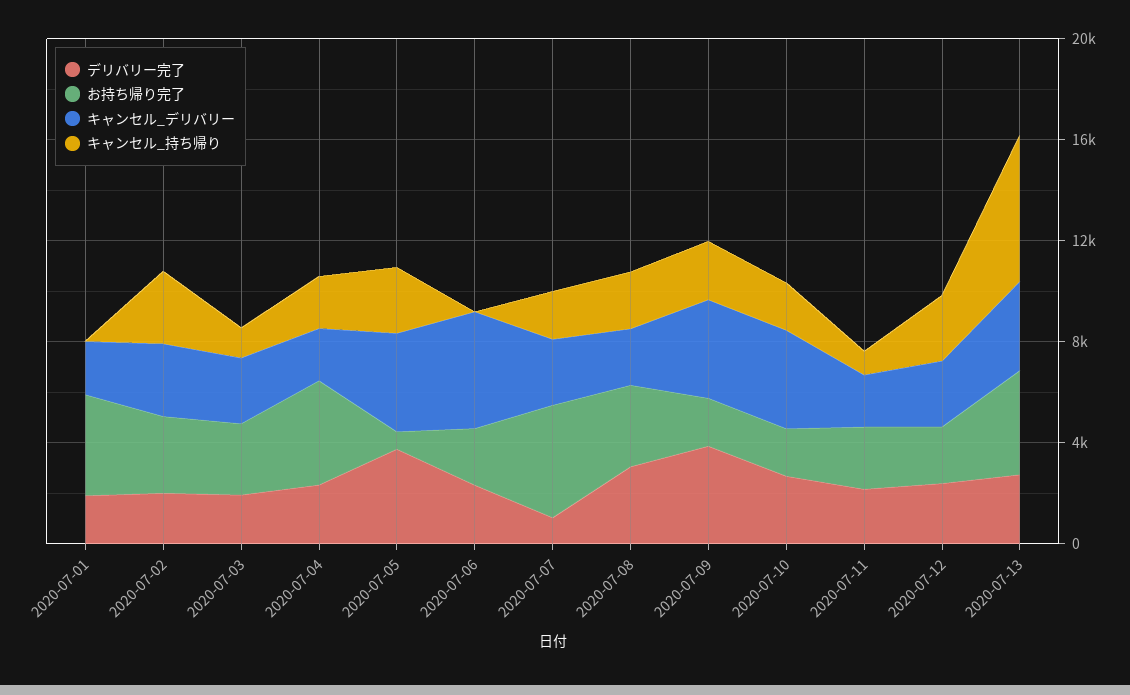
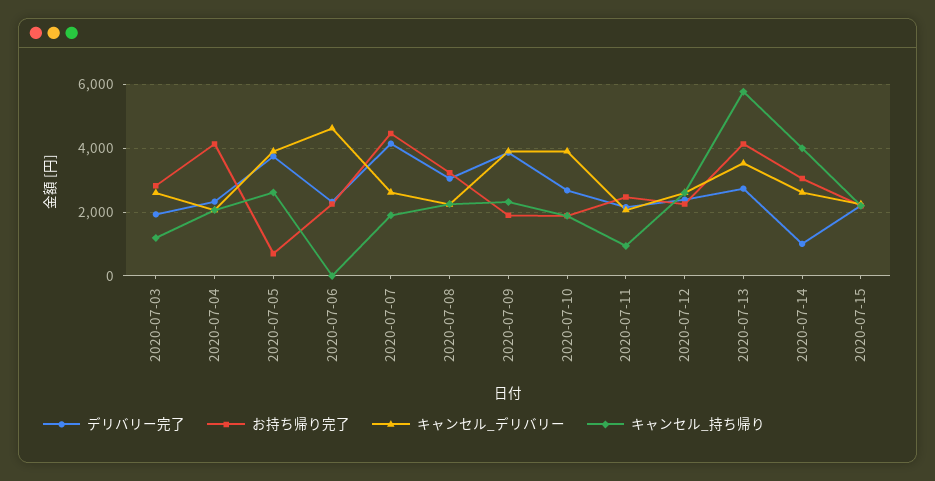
デリバリー完了, 2020-07-01: 2000 -> none
お持ち帰り完了, 2020-07-01: 4000 -> none
キャンセル_デリバリー, 2020-07-01: 2000 -> none
キャンセル_持ち帰り, 2020-07-01: 0 -> none
デリバリー完了, 2020-07-02: 2000 -> none
お持ち帰り完了, 2020-07-02: 3000 -> none
キャンセル_デリバリー, 2020-07-02: 3000 -> none
キャンセル_持ち帰り, 2020-07-02: 3000 -> none
デリバリー完了, 2020-07-07: 1000 -> 4200
デリバリー完了, 2020-07-14: none -> 1000
お持ち帰り完了, 2020-07-14: none -> 3000
キャンセル_デリバリー, 2020-07-14: none -> 2600
キャンセル_持ち帰り, 2020-07-14: none -> 4000
デリバリー完了, 2020-07-15: none -> 2200
お持ち帰り完了, 2020-07-15: none -> 2200
キャンセル_デリバリー, 2020-07-15: none -> 2200
キャンセル_持ち帰り, 2020-07-15: none -> 2200

